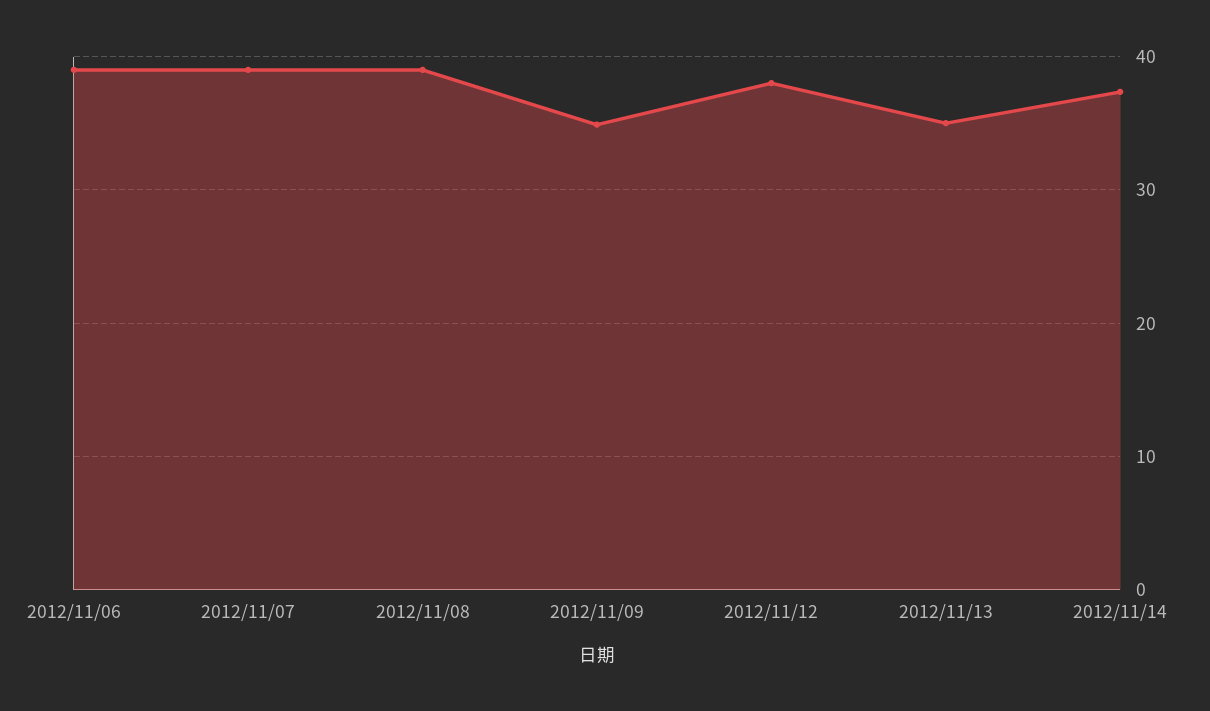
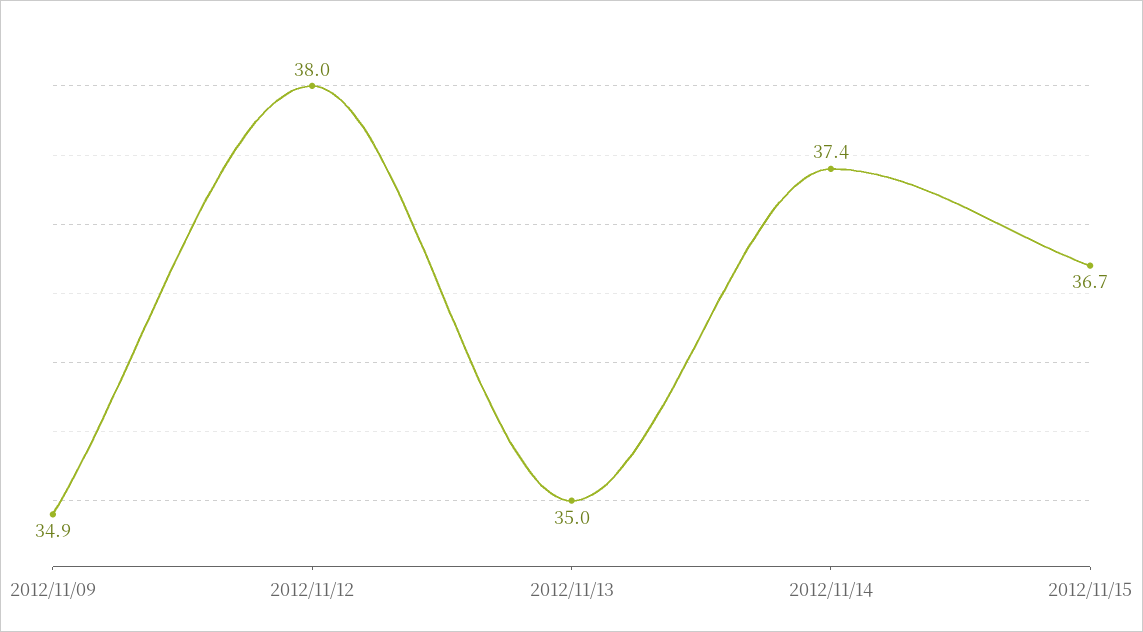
2012/11/06: 39 -> none
2012/11/07: 39 -> none
2012/11/08: 39 -> none
2012/11/15: none -> 36.7

